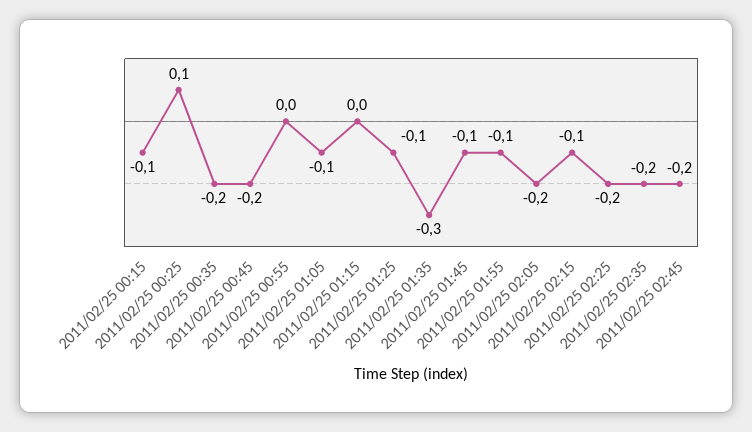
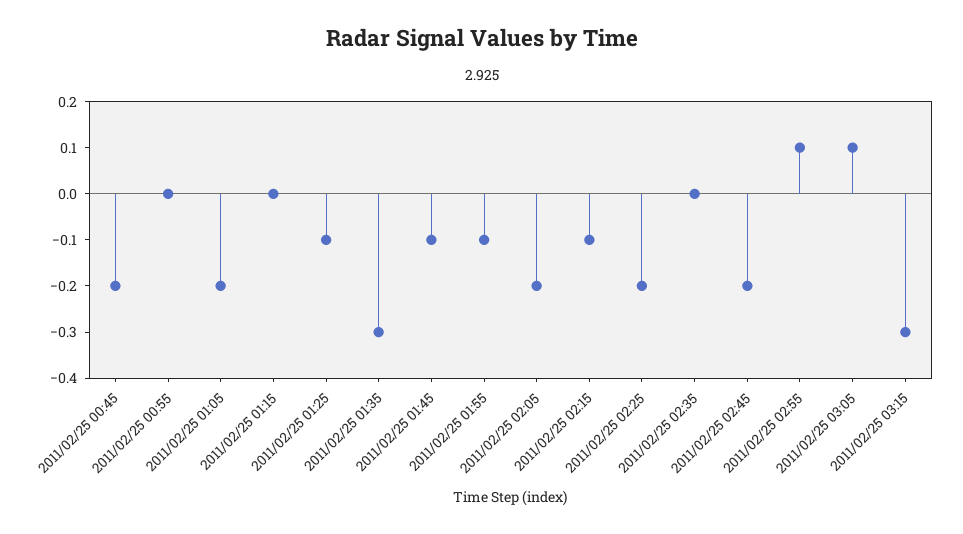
2011/02/25 00:15: -0.1 -> none
2011/02/25 00:25: 0.1 -> none
2011/02/25 00:35: -0.2 -> none
2011/02/25 01:05: -0.1 -> -0.2
2011/02/25 02:35: -0.2 -> 0
2011/02/25 02:55: none -> 0.1
2011/02/25 03:05: none -> 0.1
2011/02/25 03:15: none -> -0.3

